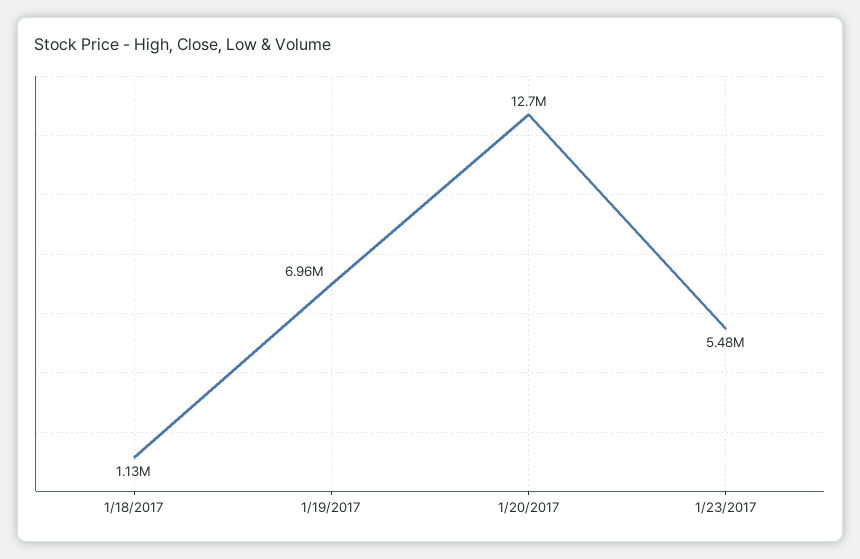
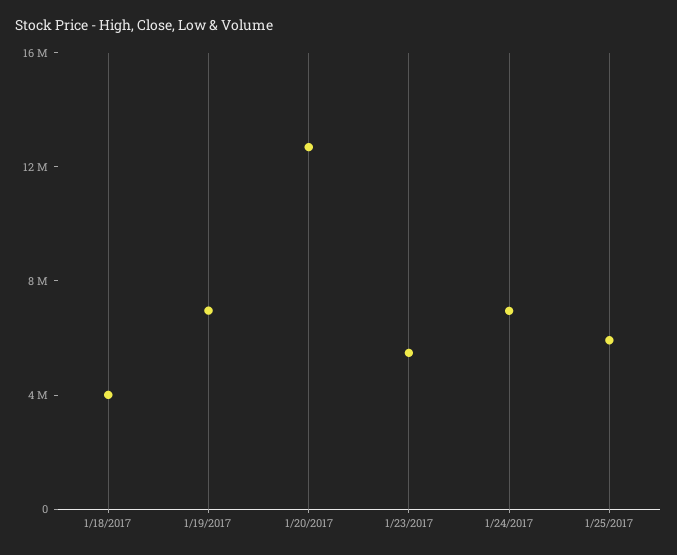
1/18/2017: 1130000 -> 4000000
1/24/2017: none -> 7000000
1/25/2017: none -> 6000000

